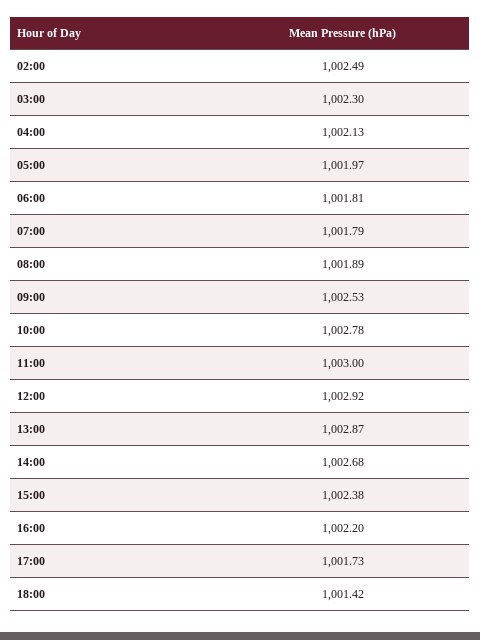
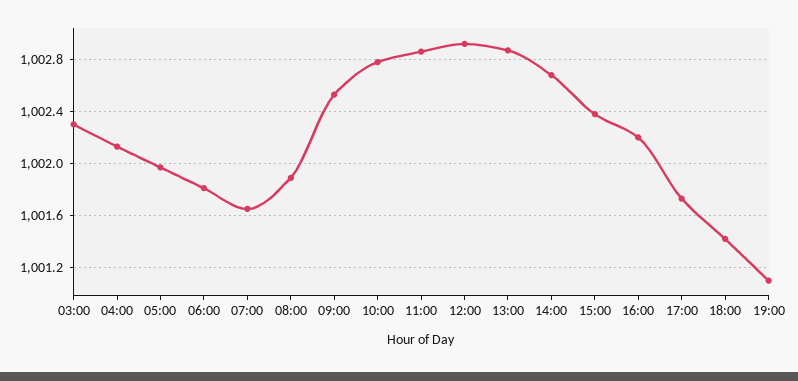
02:00: 1002.49 -> none
07:00: 1001.79 -> 1001.65
11:00: 1003 -> 1002.85
19:00: none -> 1001.1

